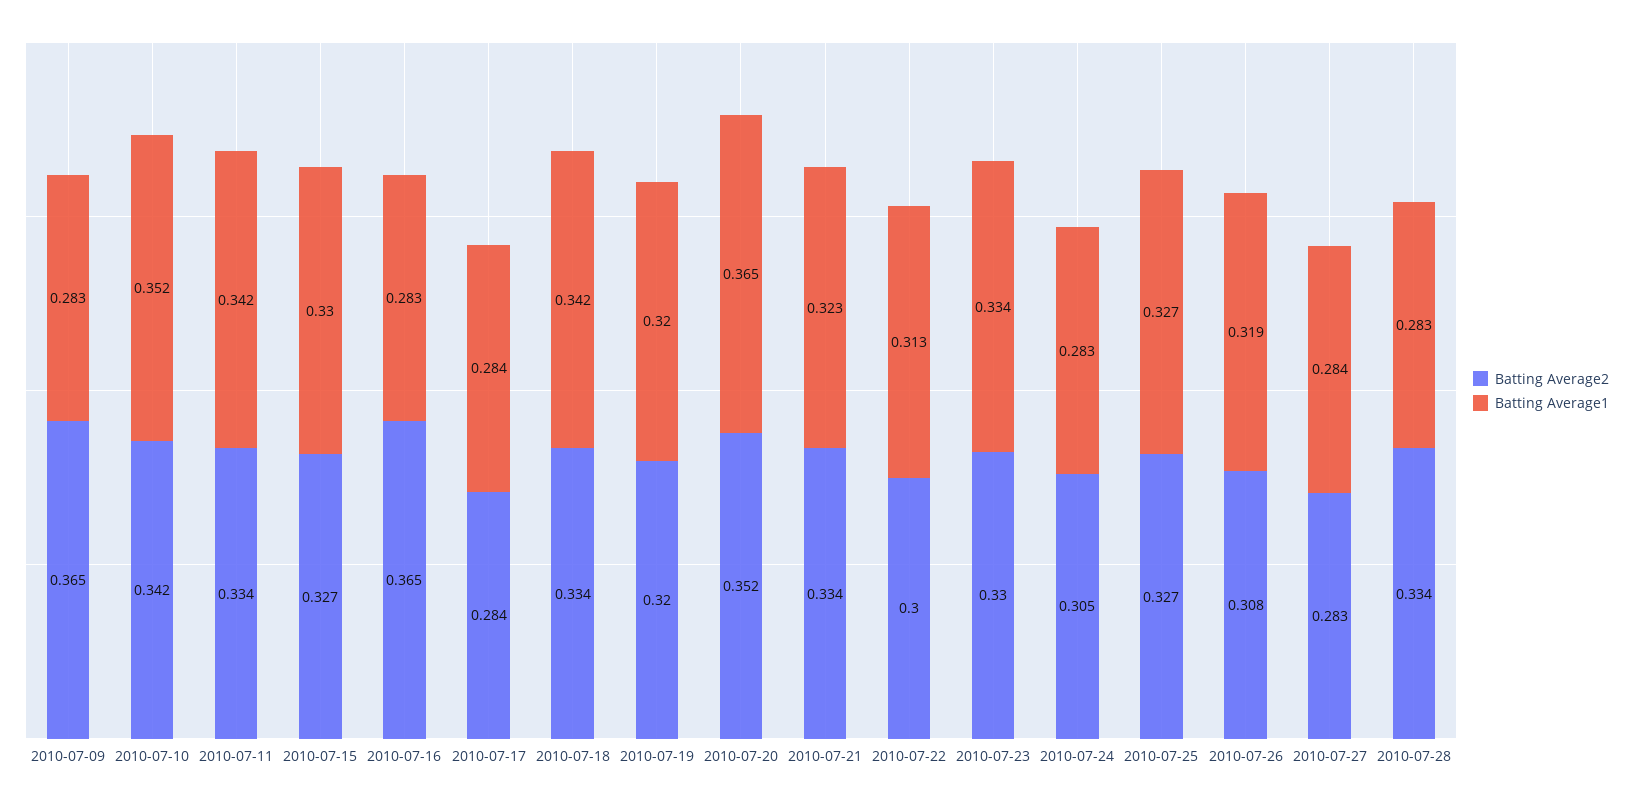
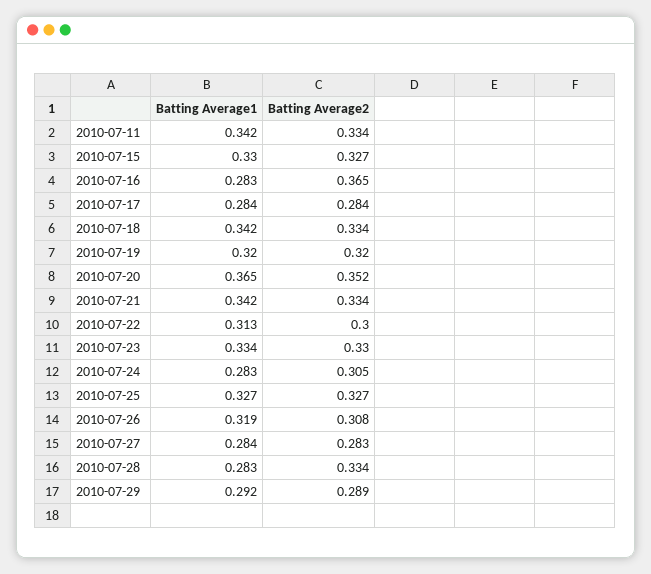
Batting Average2, 2010-07-09: 0.365 -> none
Batting Average1, 2010-07-09: 0.283 -> none
Batting Average2, 2010-07-10: 0.342 -> none
Batting Average1, 2010-07-10: 0.352 -> none
Batting Average1, 2010-07-21: 0.323 -> 0.342
Batting Average1, 2010-07-29: none -> 0.292
Batting Average2, 2010-07-29: none -> 0.289

